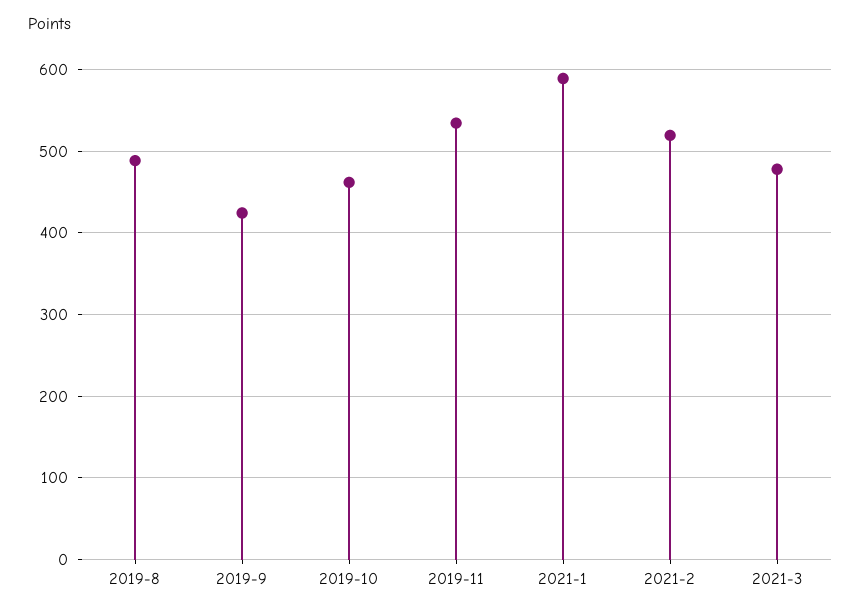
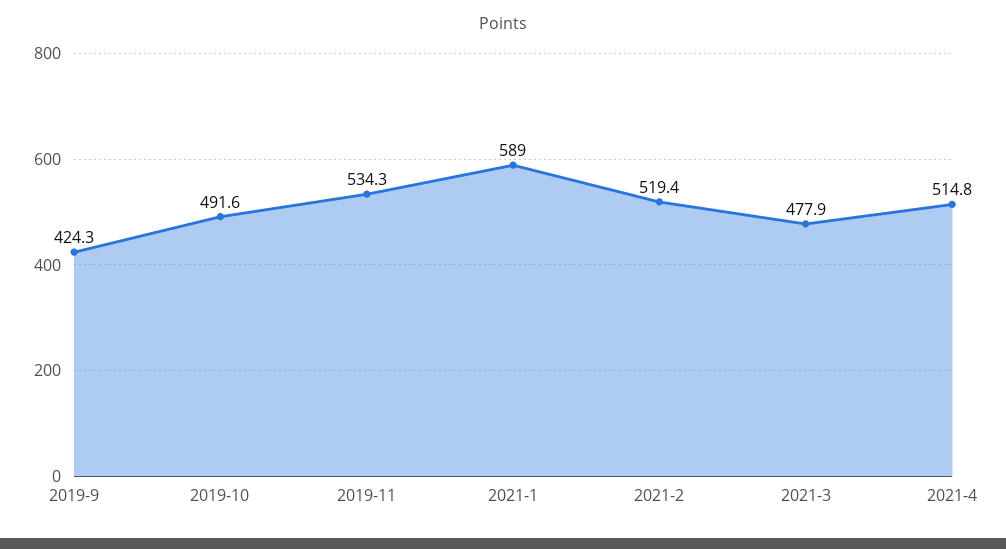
2019-8: 490 -> none
2019-10: 460 -> 491.6
2021-4: none -> 514.8

